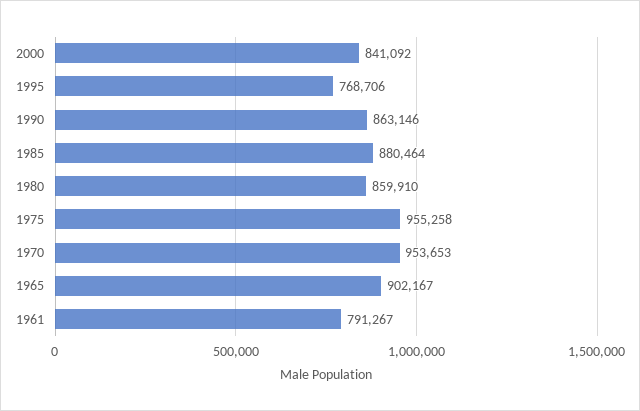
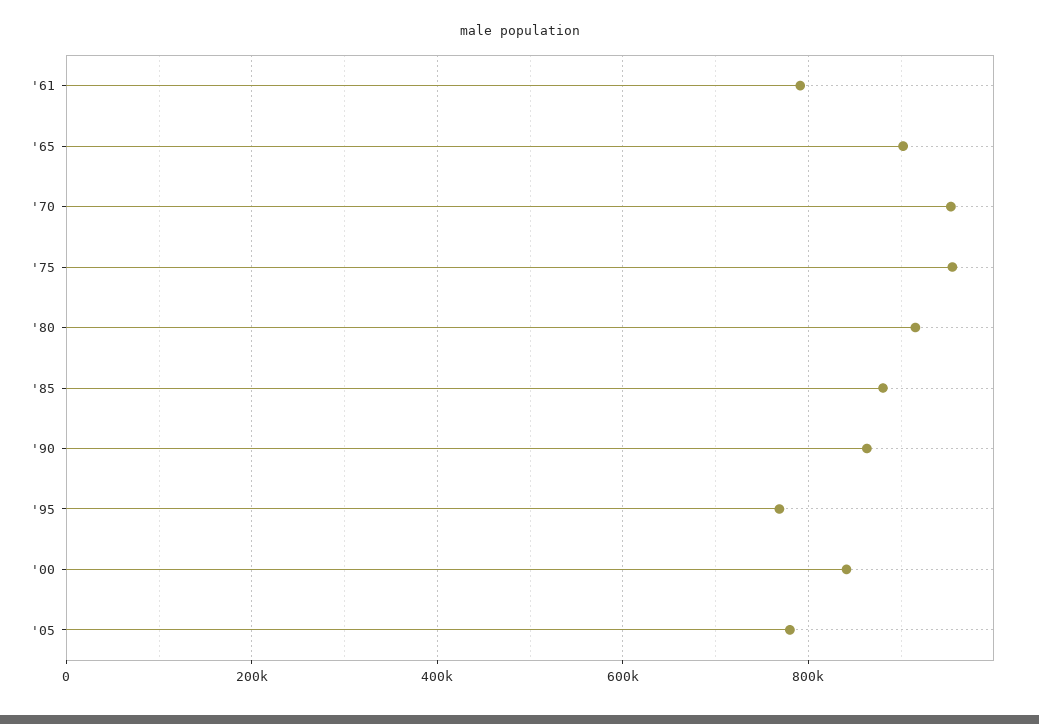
1980: 859910 -> 920000
'05: none -> 780000

